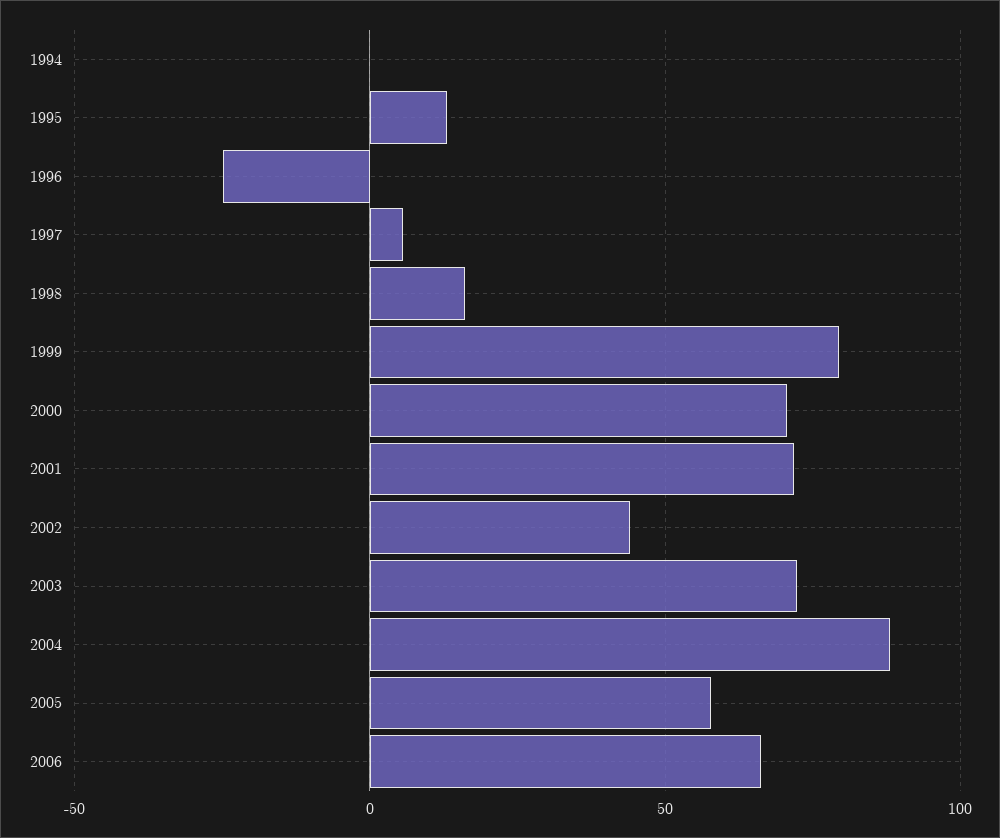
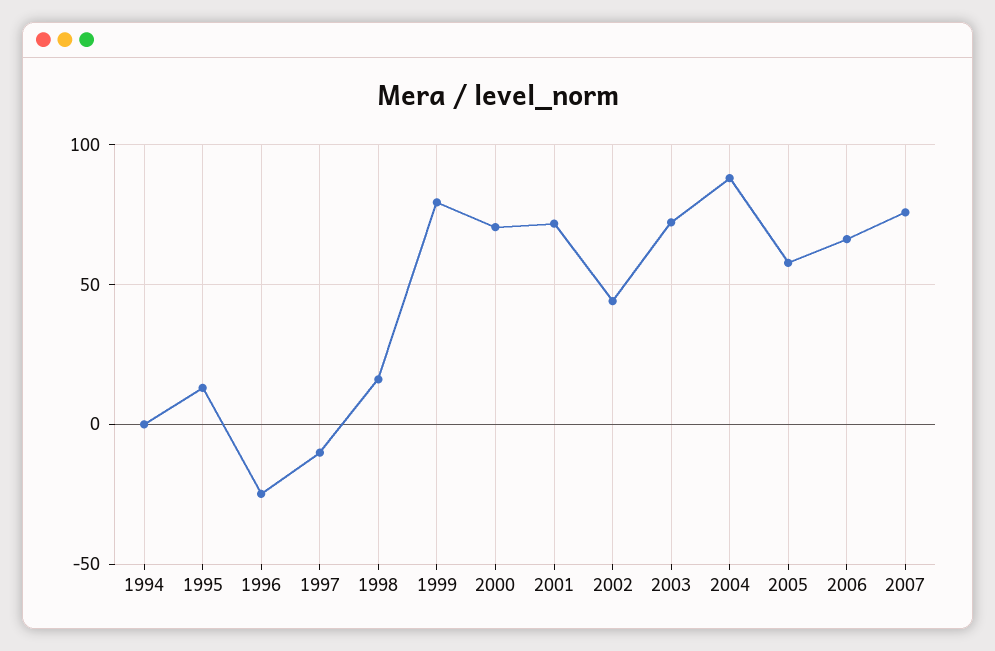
1997: 5 -> -10
2007: none -> 75

